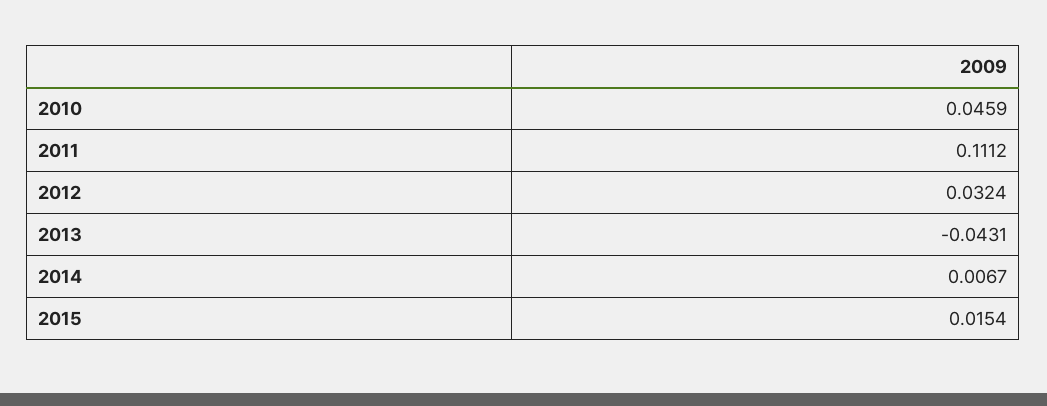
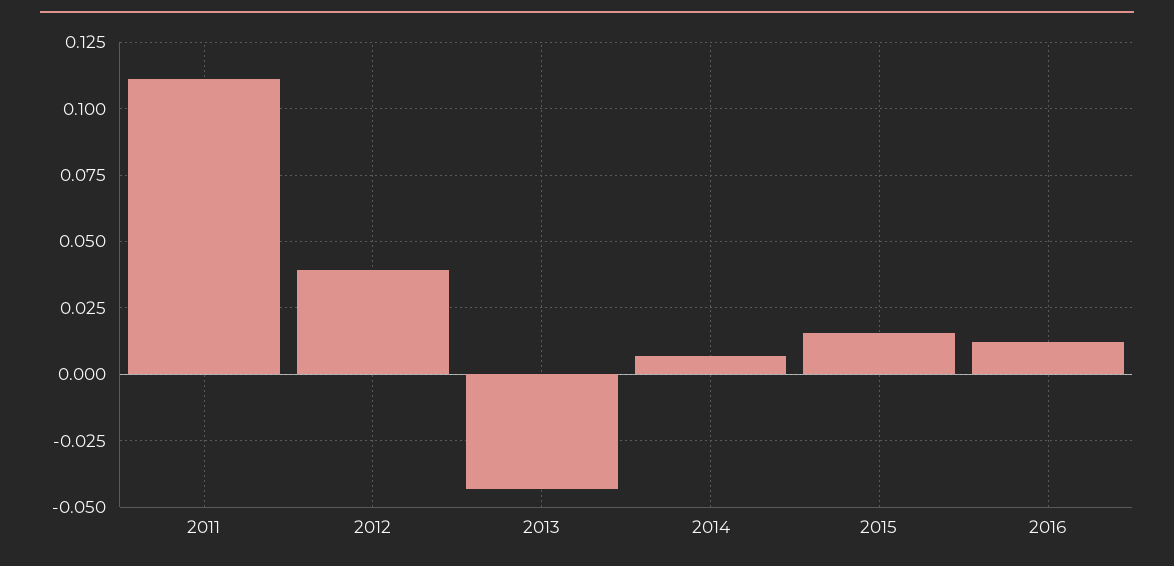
2010: 0.0459 -> none
2012: 0.0324 -> 0.04
2016: none -> 0.0125

